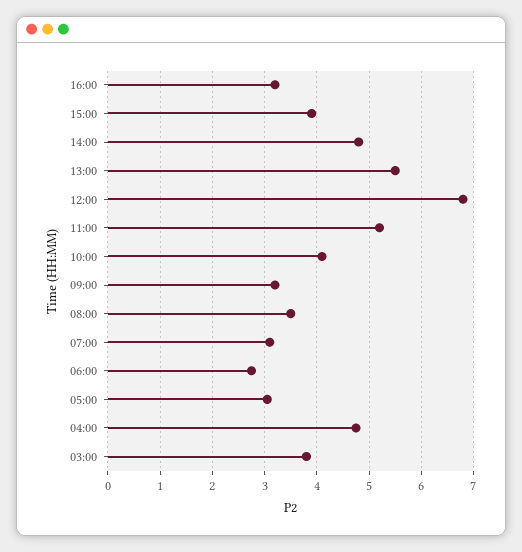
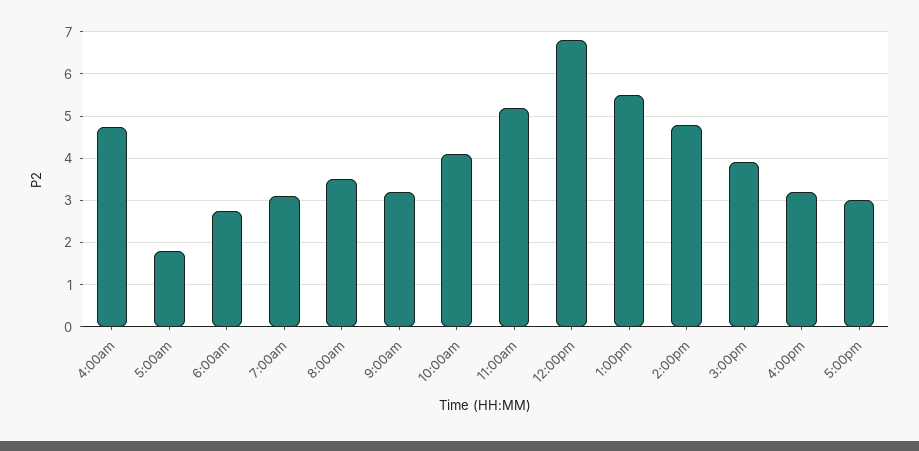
05:00: 3 -> 1.8
03:00: 3.8 -> none
5:00pm: none -> 3

